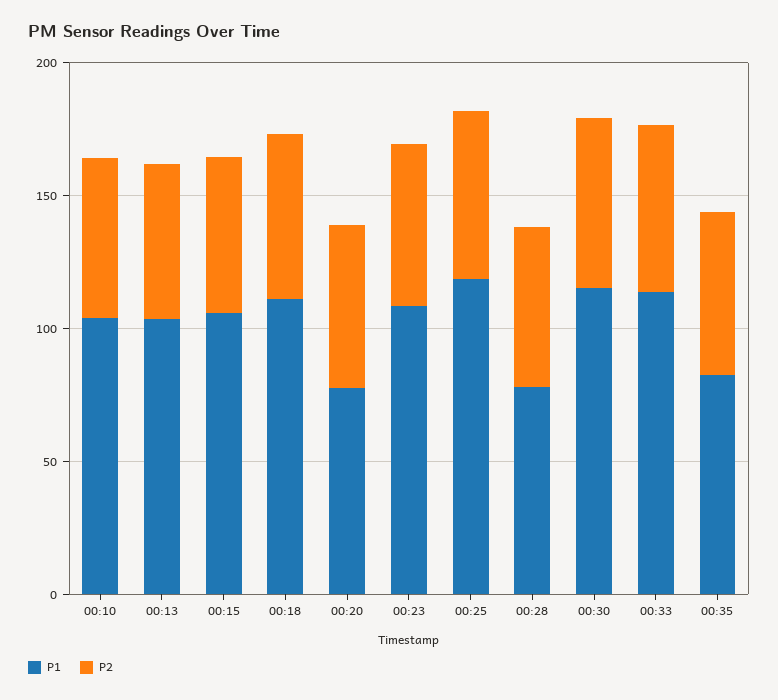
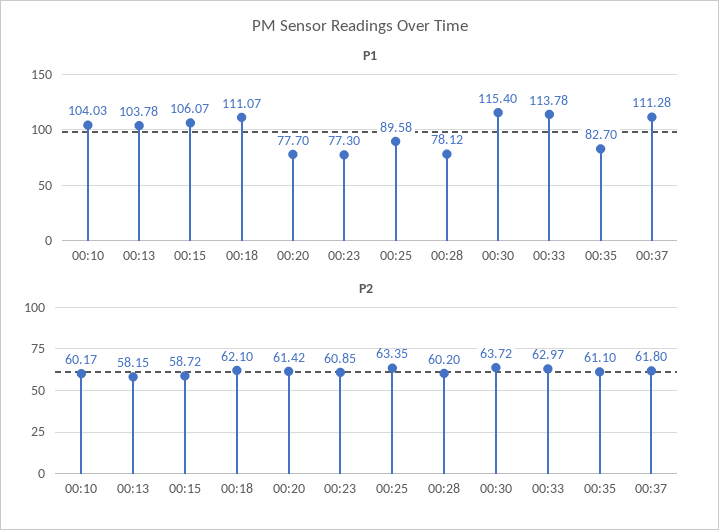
P1, 00:23: 110 -> 77.3
P1, 00:25: 120 -> 89.58
P1, 00:37: none -> 111.28
P2, 00:37: none -> 61.8

